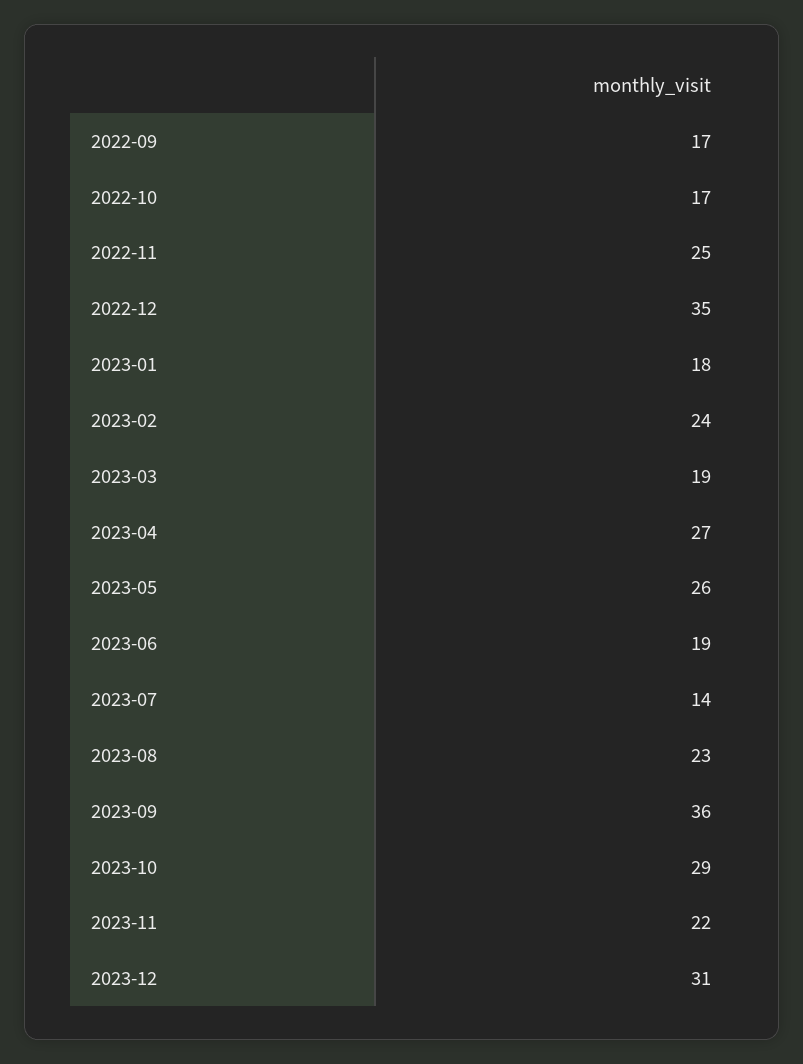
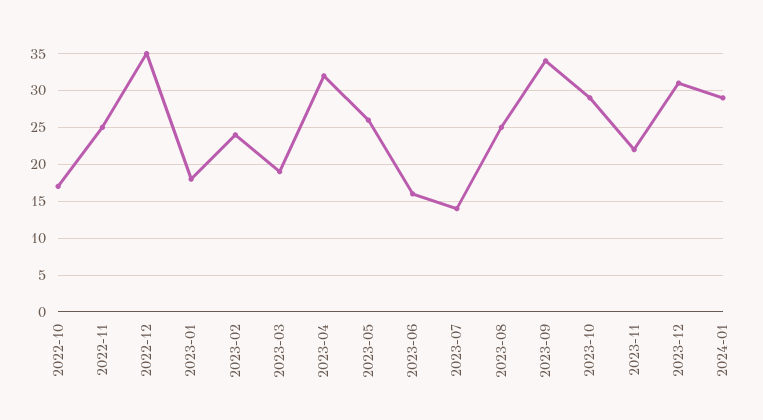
2022-09: 17 -> none
2023-04: 27 -> 32
2023-06: 19 -> 16
2023-08: 23 -> 25
2023-09: 36 -> 34
2024-01: none -> 29

